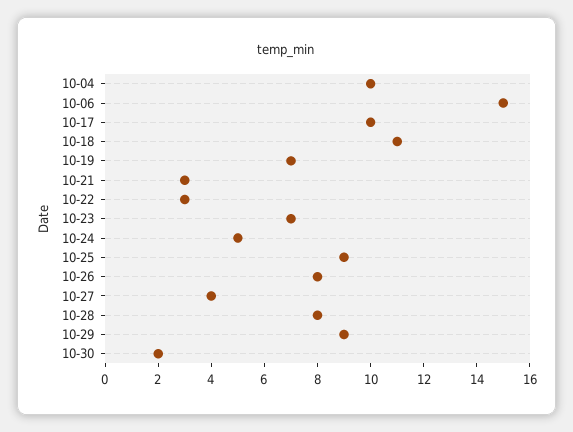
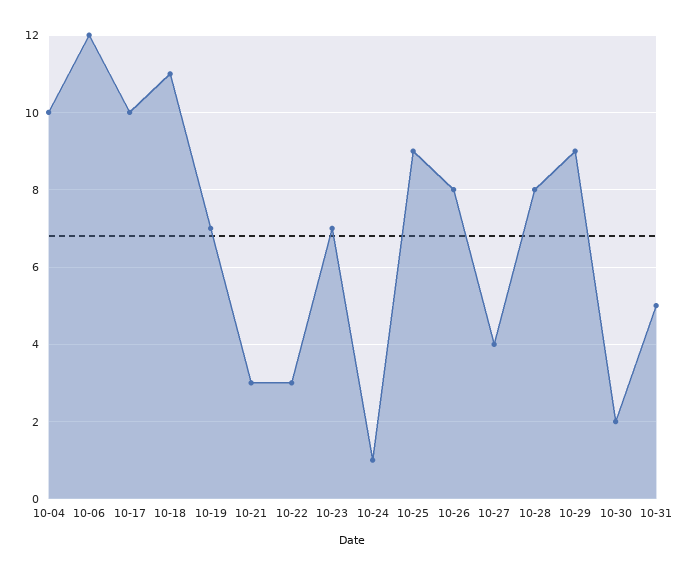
10-06: 15 -> 12
10-24: 5 -> 1
10-31: none -> 5

